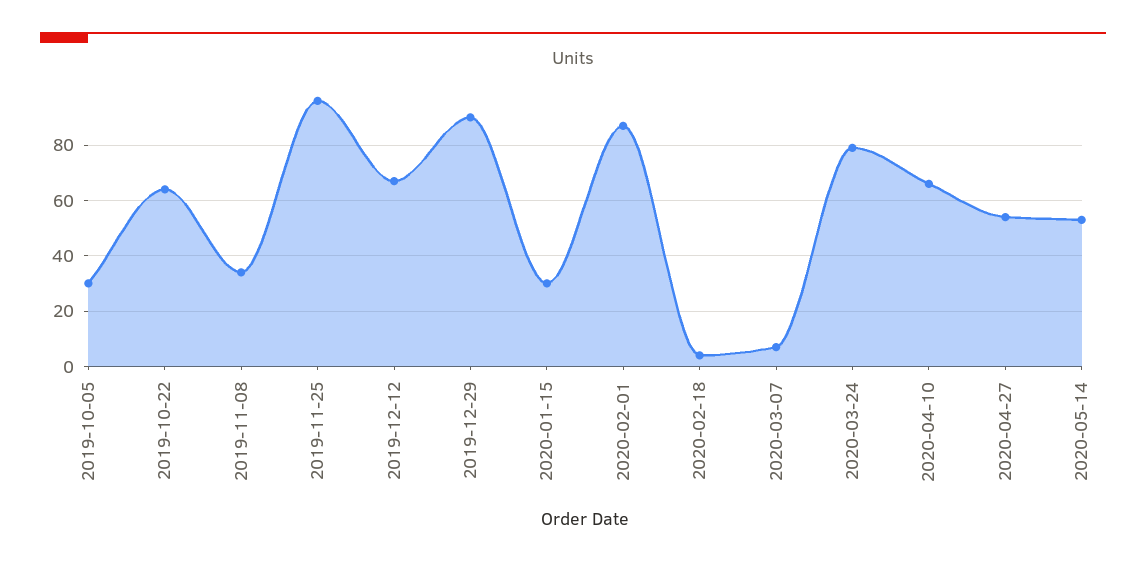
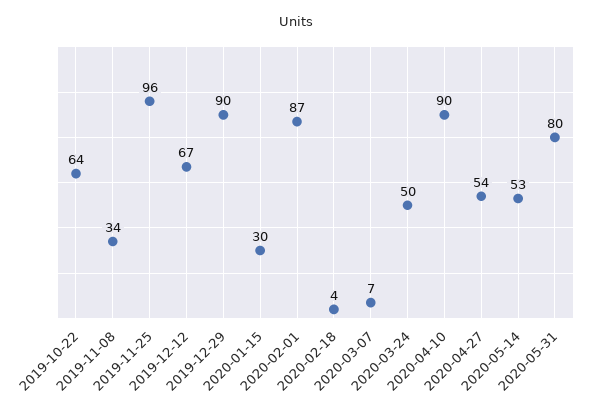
2019-10-05: 30 -> none
2020-03-24: 80 -> 50
2020-04-10: 65 -> 90
2020-05-31: none -> 80

